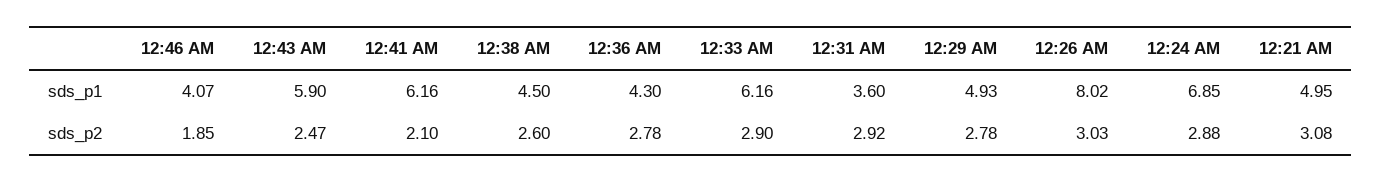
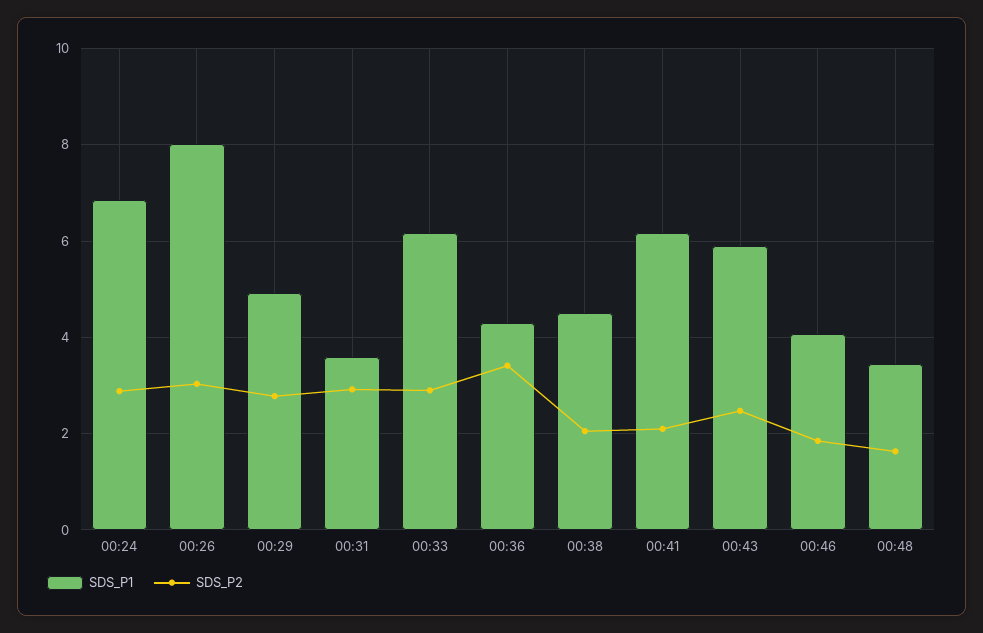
sds_p1, 12:21 AM: 4.95 -> none
sds_p2, 12:38 AM: 2.6 -> 2
sds_p2, 12:36 AM: 2.78 -> 3.4
sds_p2, 12:21 AM: 3.08 -> none
sds_p1, 00:48: none -> 3.4
sds_p2, 00:48: none -> 1.6

